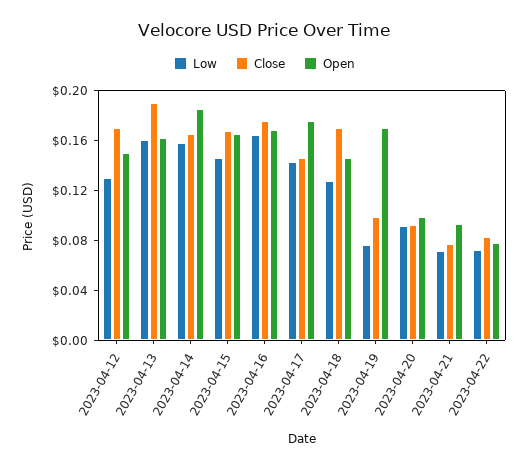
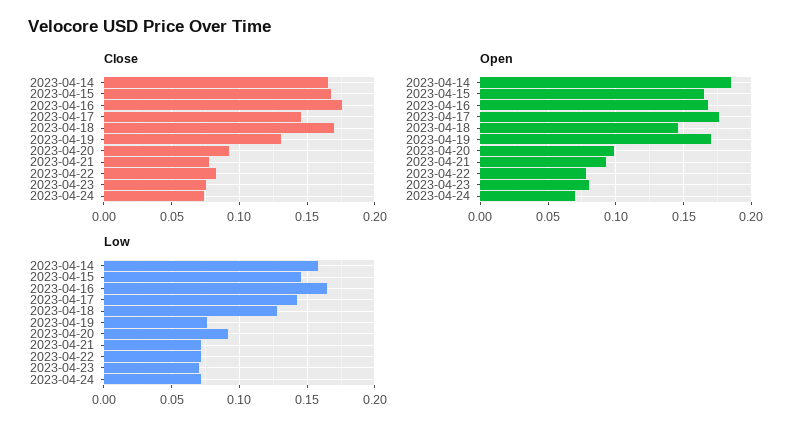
Low, 2023-04-12: 0.13 -> none
Close, 2023-04-12: 0.17 -> none
Open, 2023-04-12: 0.15 -> none
Low, 2023-04-13: 0.16 -> none
Close, 2023-04-13: 0.19 -> none
Open, 2023-04-13: 0.16 -> none
Close, 2023-04-19: 0.1 -> 0.13
Close, 2023-04-23: none -> 0.075
Close, 2023-04-24: none -> 0.075
Open, 2023-04-23: none -> 0.08
Open, 2023-04-24: none -> 0.07
Low, 2023-04-23: none -> 0.07
Low, 2023-04-24: none -> 0.07

